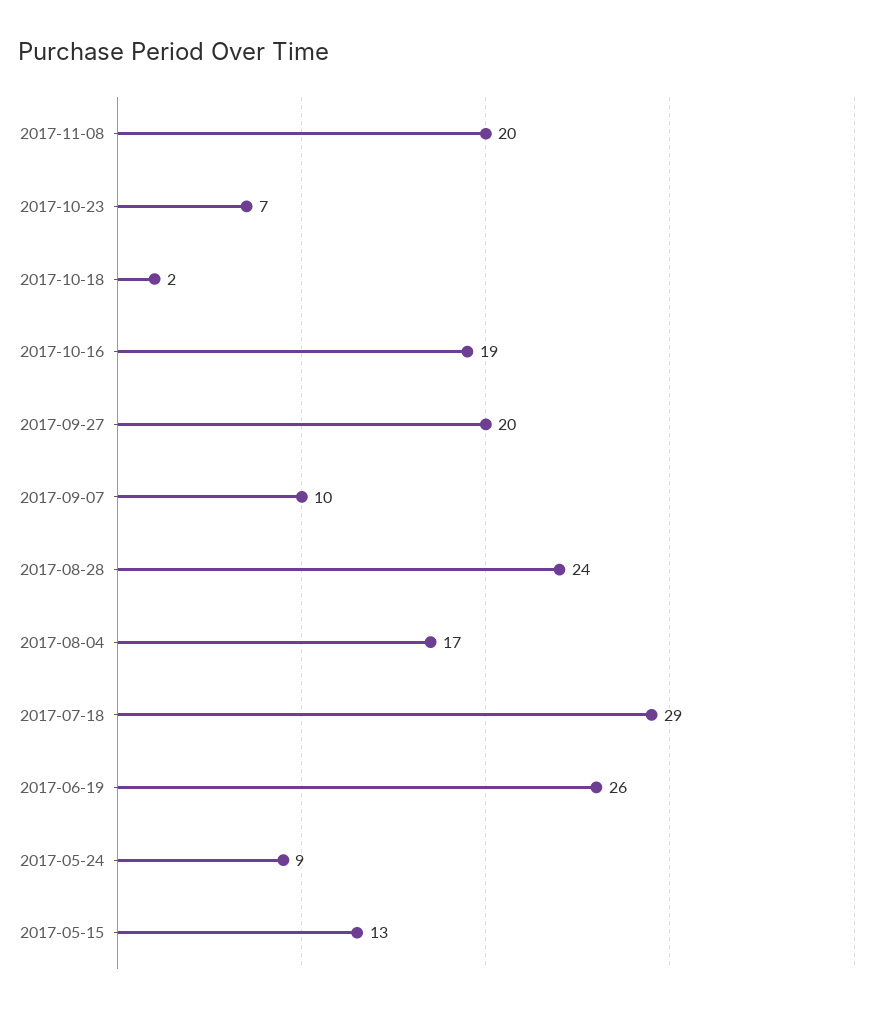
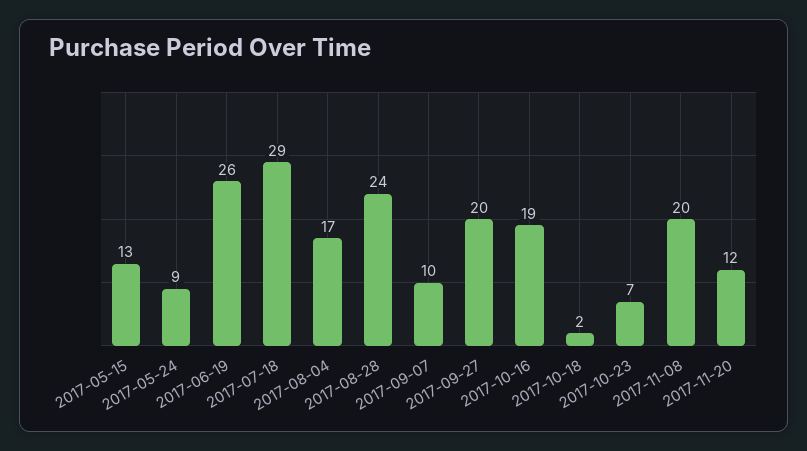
2017-11-20: none -> 12

